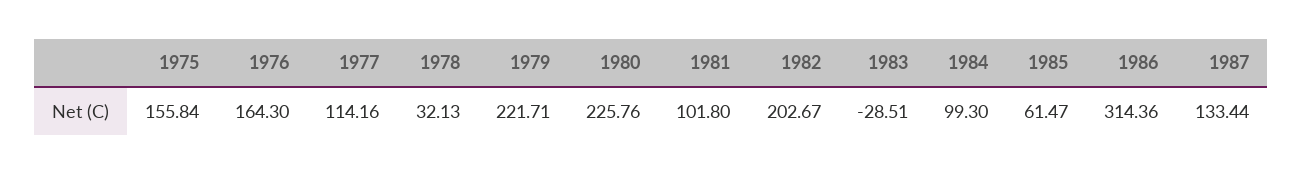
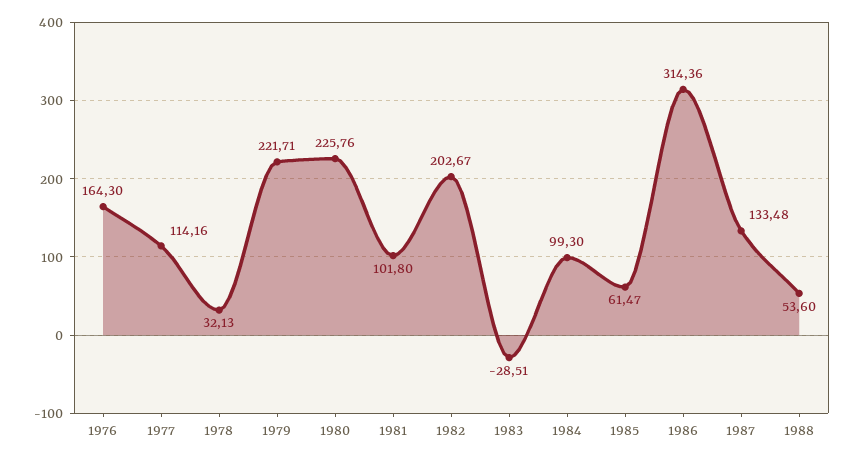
1975: 155.84 -> none
1987: 133.44 -> 133.48
1988: none -> 53.6

